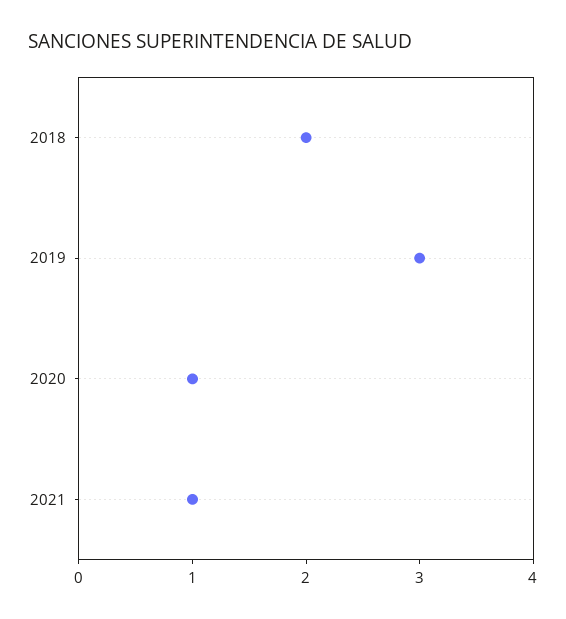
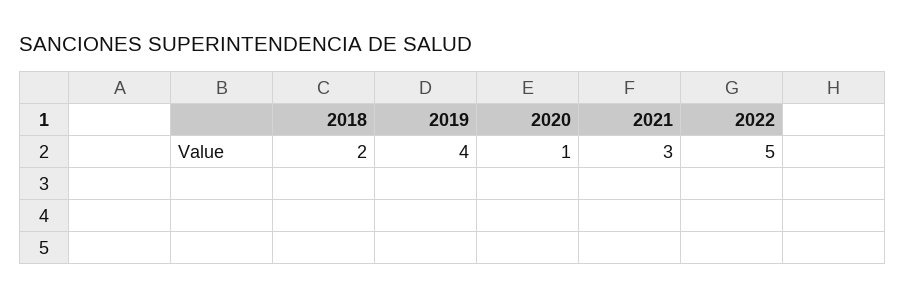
2019: 3 -> 4
2021: 1 -> 3
2022: none -> 5

